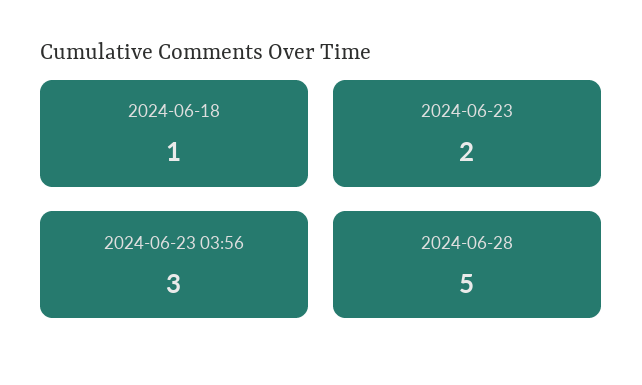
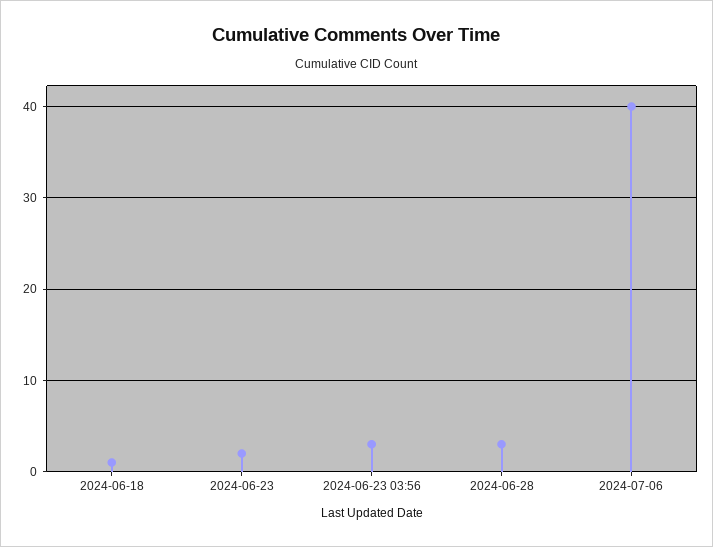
2024-06-28: 5 -> 3
2024-07-06: none -> 40

